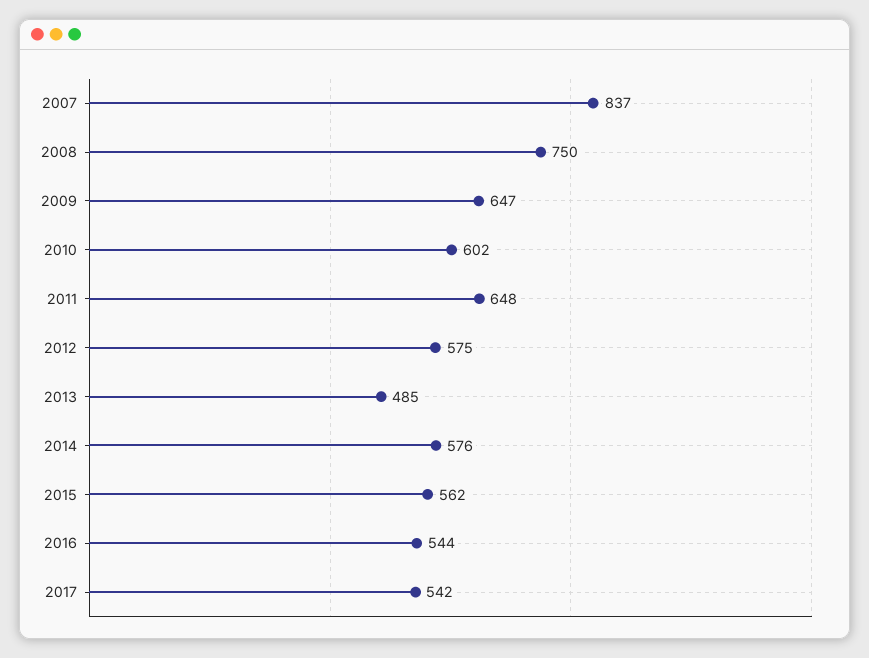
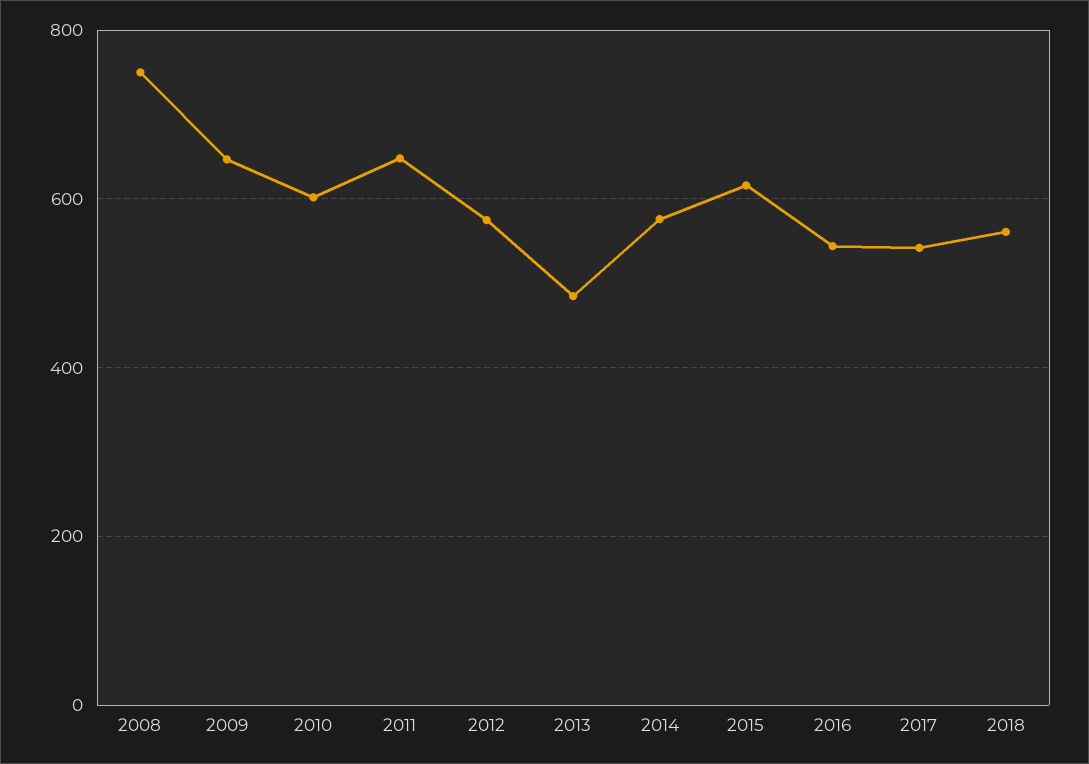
2007: 837 -> none
2015: 562 -> 620
2018: none -> 560

